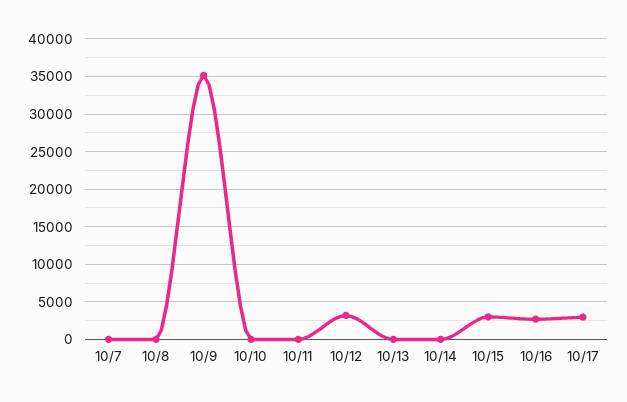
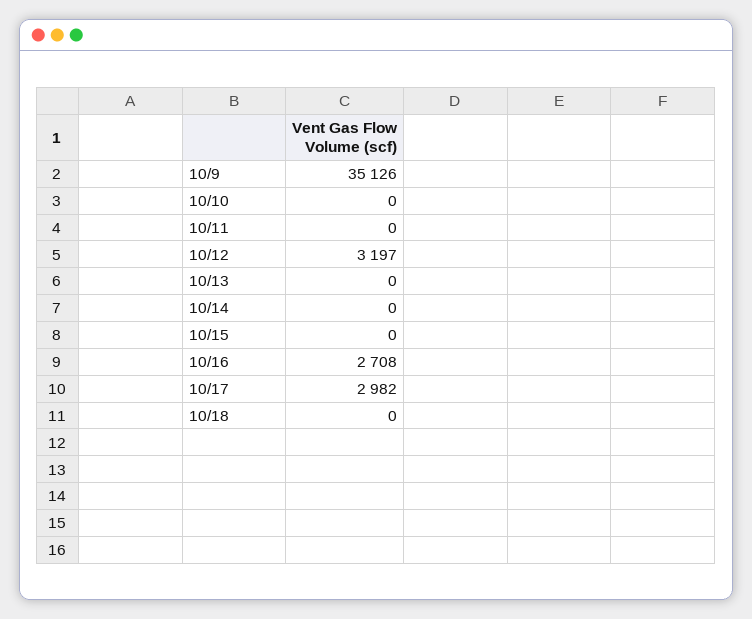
10/7: 0 -> none
10/8: 0 -> none
10/15: 3000 -> 0
10/18: none -> 0

